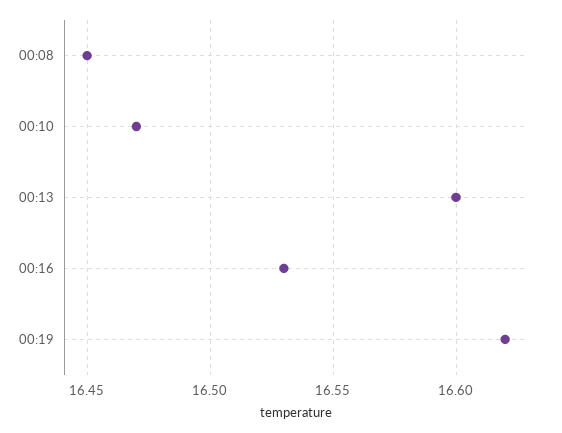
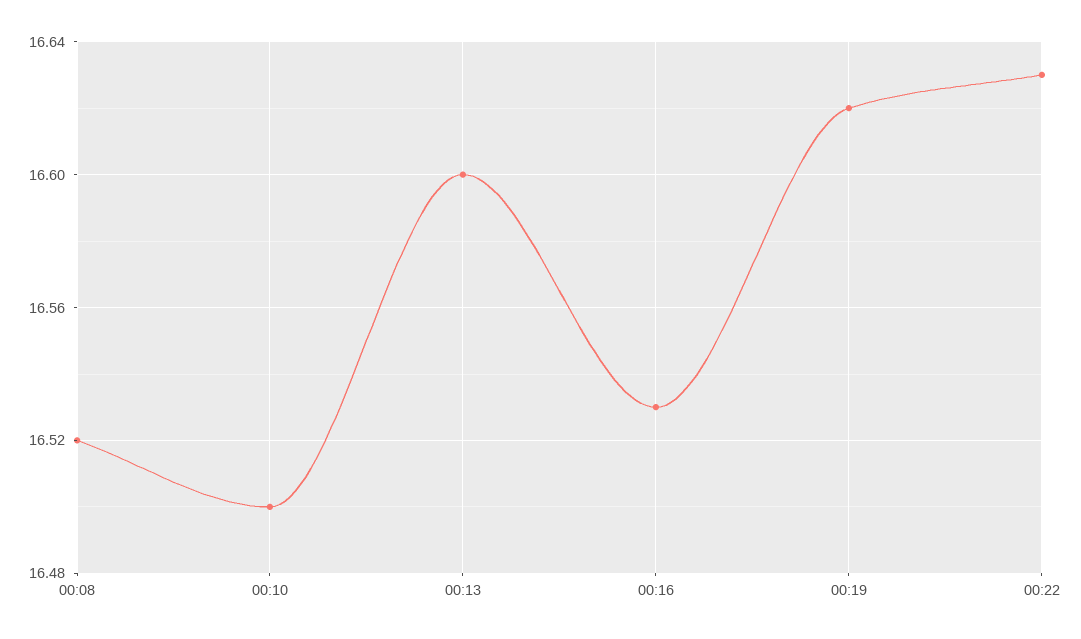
00:08: 16.45 -> 16.52
00:10: 16.47 -> 16.5
00:22: none -> 16.63

